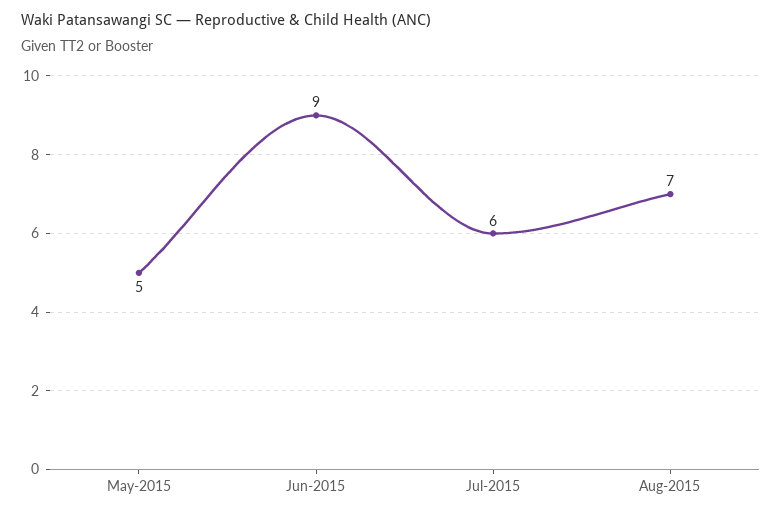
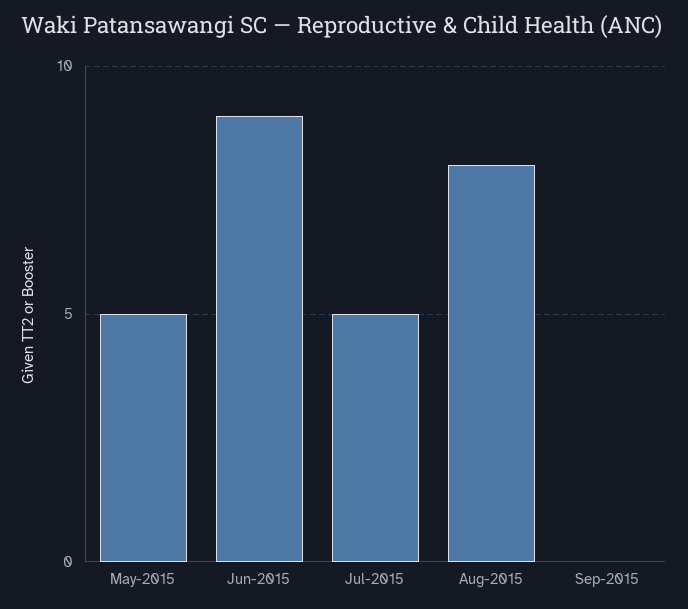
Jul-2015: 6 -> 5
Aug-2015: 7 -> 8
Sep-2015: none -> 0

